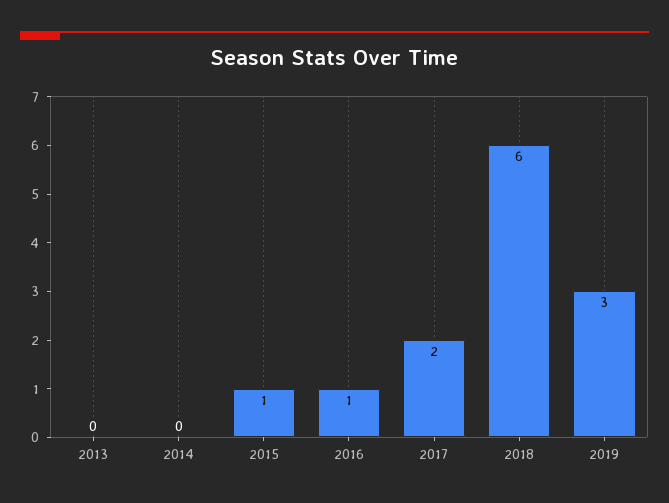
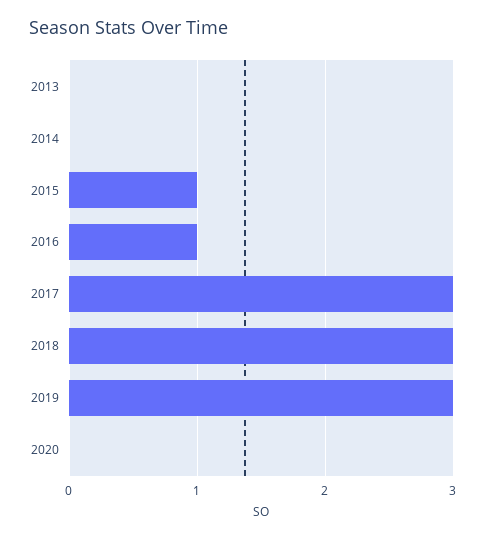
2017: 2 -> 3
2018: 6 -> 3
2020: none -> 0

